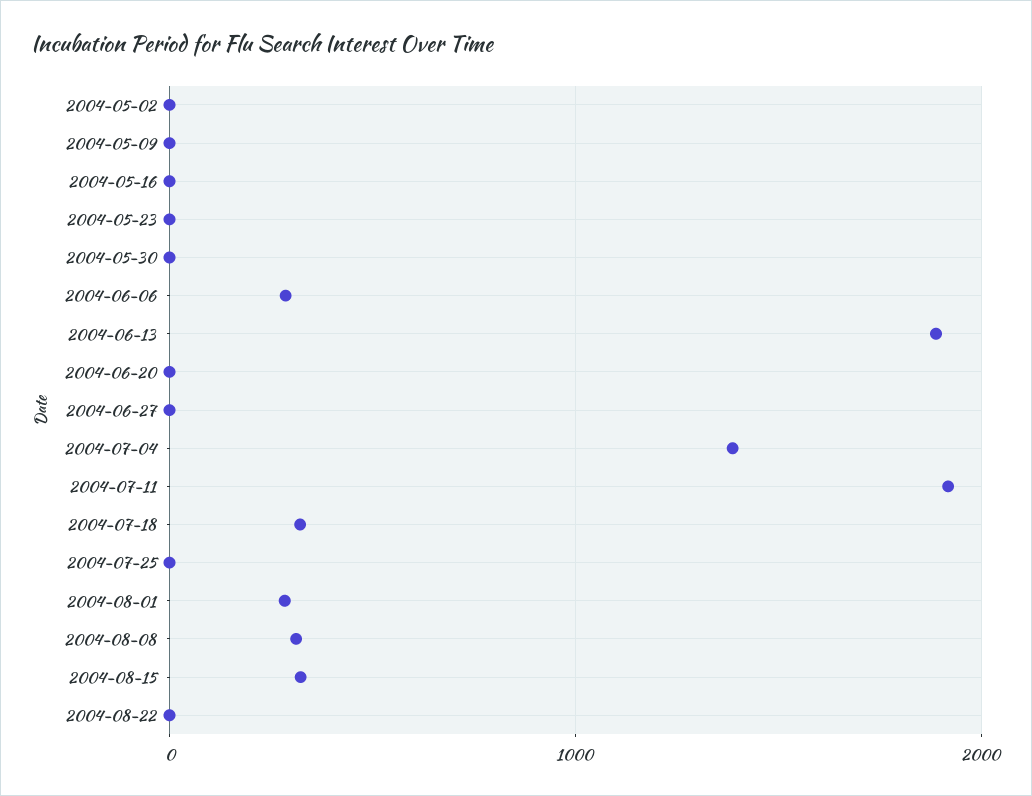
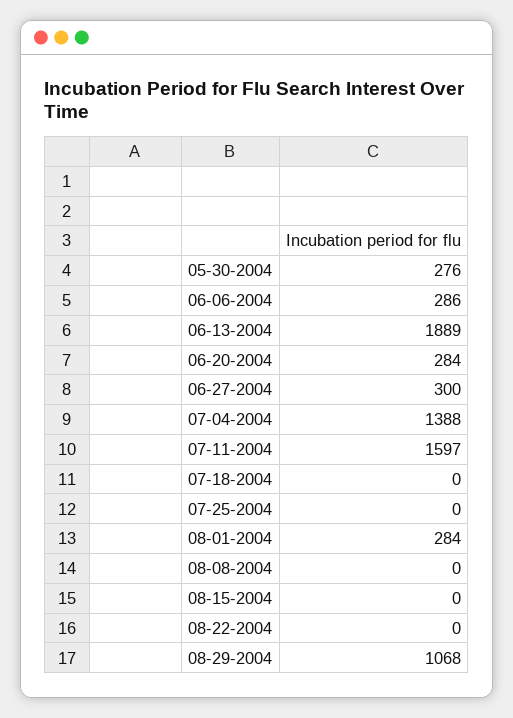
2004-05-02: 0 -> none
2004-05-09: 0 -> none
2004-05-16: 0 -> none
2004-05-23: 0 -> none
2004-05-30: 0 -> 276
2004-06-20: 0 -> 284
2004-06-27: 0 -> 300
2004-07-11: 1900 -> 1597
2004-07-18: 300 -> 0
2004-08-08: 300 -> 0
2004-08-15: 300 -> 0
08-29-2004: none -> 1068

